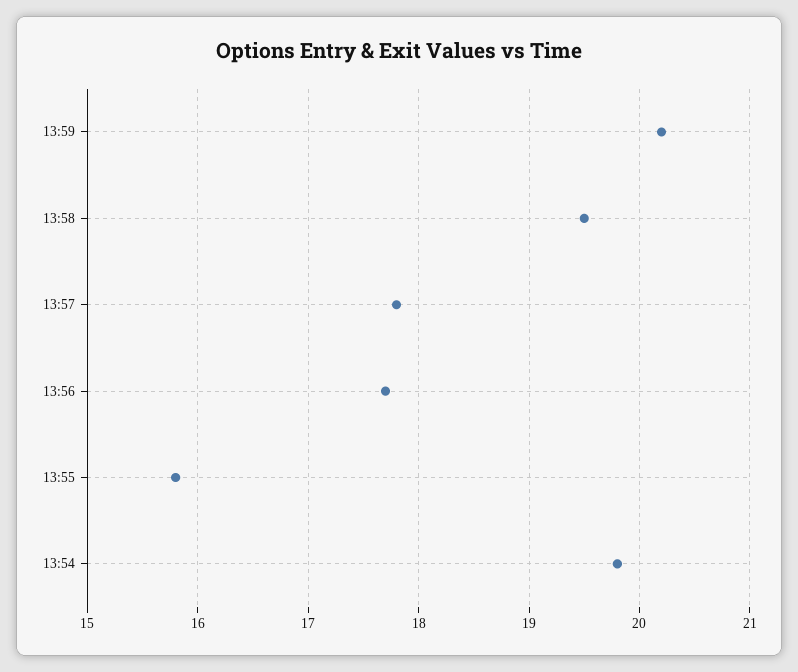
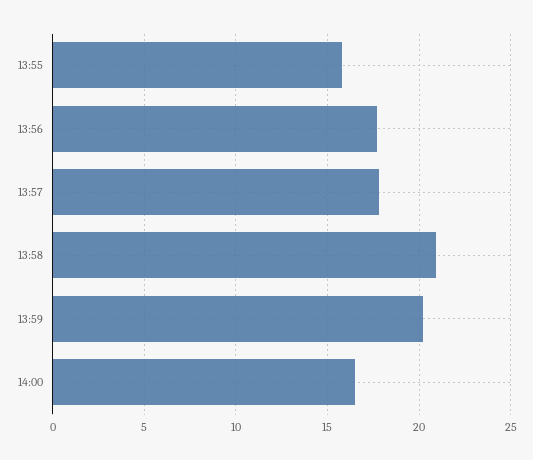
13:58: 19.5 -> 21
13:54: 19.8 -> none
14:00: none -> 16.5

